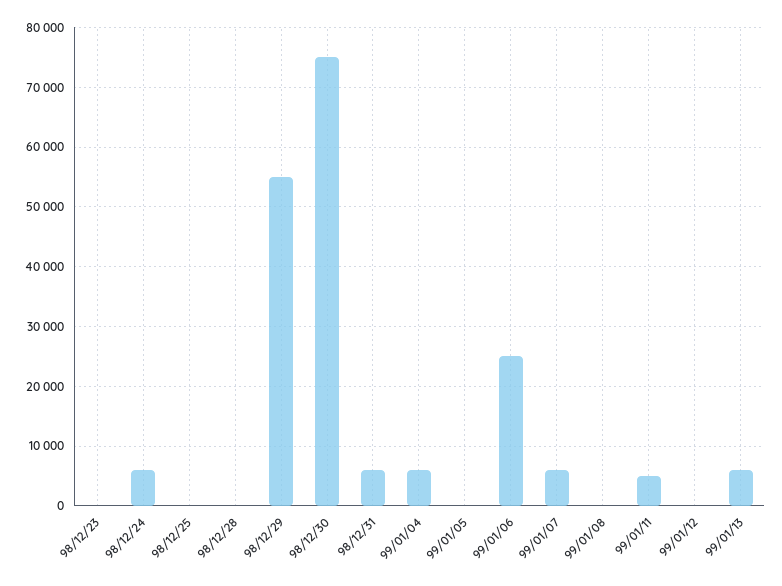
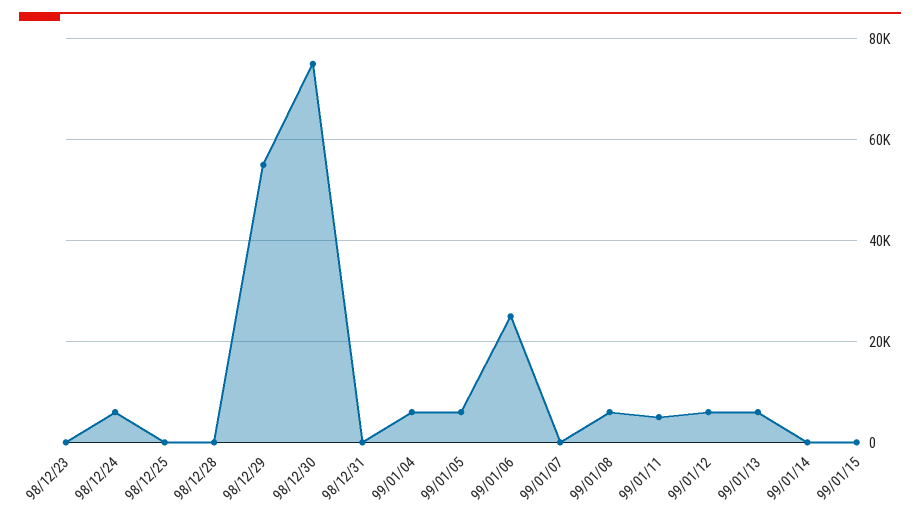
98/12/31: 6000 -> 0
99/01/05: 0 -> 6000
99/01/07: 6000 -> 0
99/01/08: 0 -> 6000
99/01/12: 0 -> 6000
99/01/14: none -> 0
99/01/15: none -> 0

